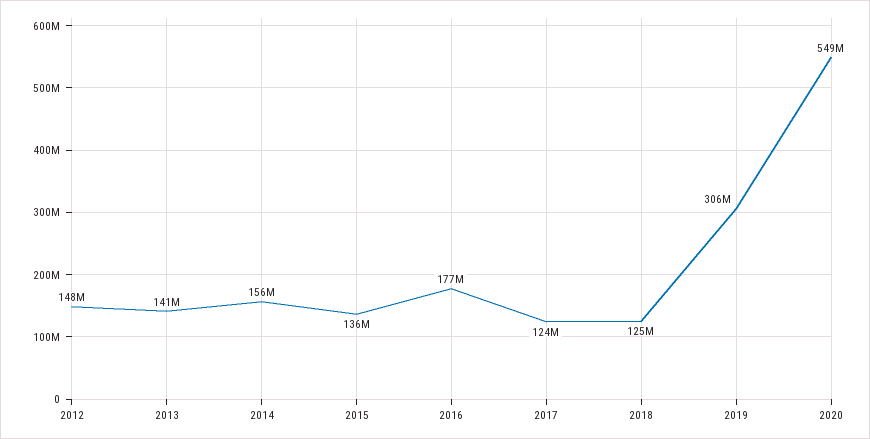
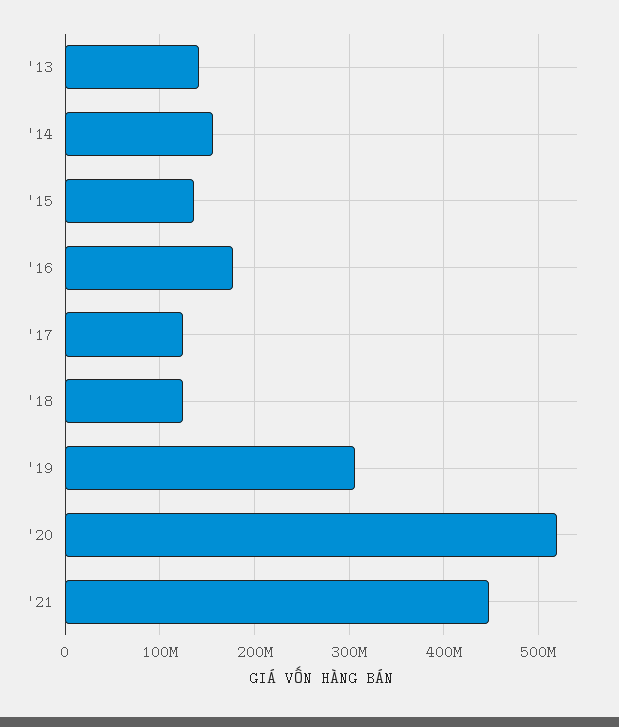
2012: 148000000 -> none
2020: 549000000 -> 520000000
'21: none -> 450000000

